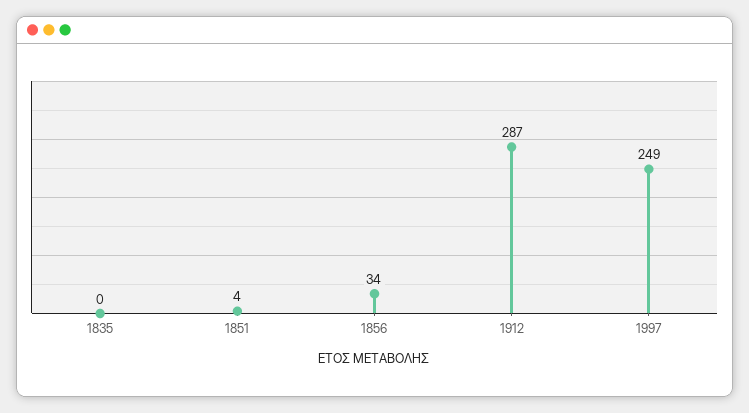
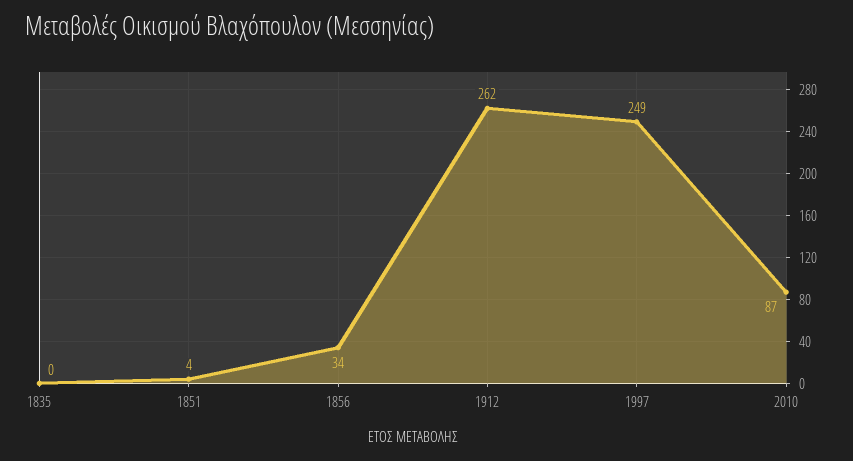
1912: 287 -> 262
2010: none -> 87

